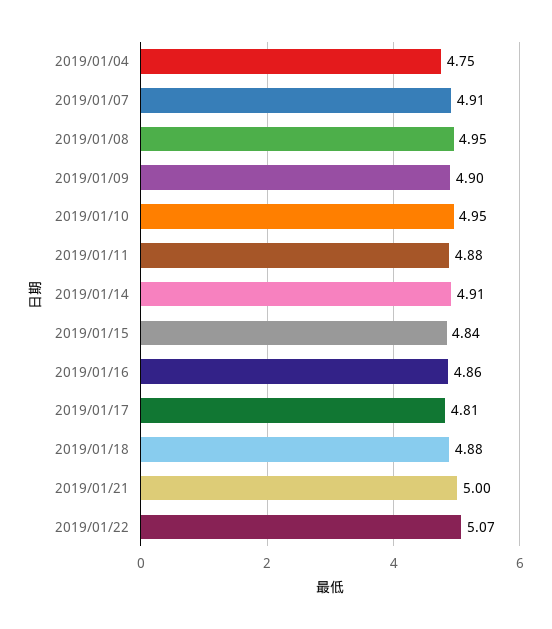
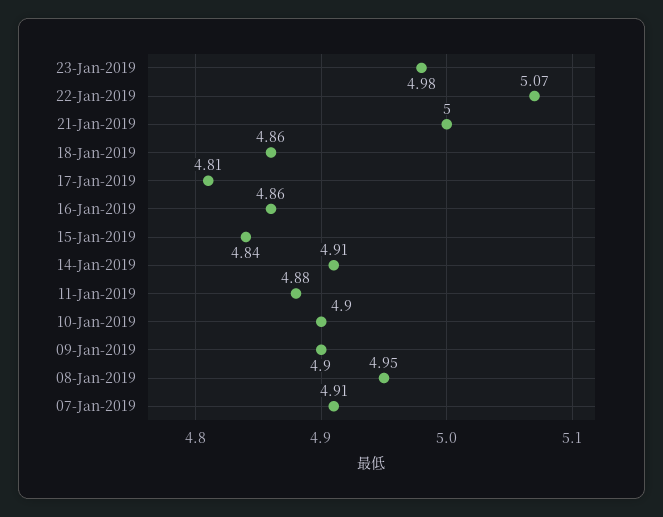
2019/01/04: 4.75 -> none
2019/01/10: 4.95 -> 4.9
2019/01/18: 4.88 -> 4.86
23-Jan-2019: none -> 4.98

